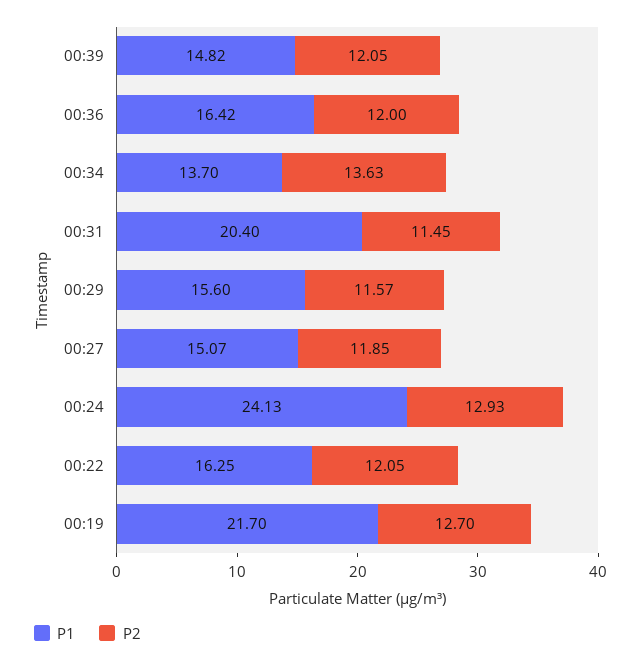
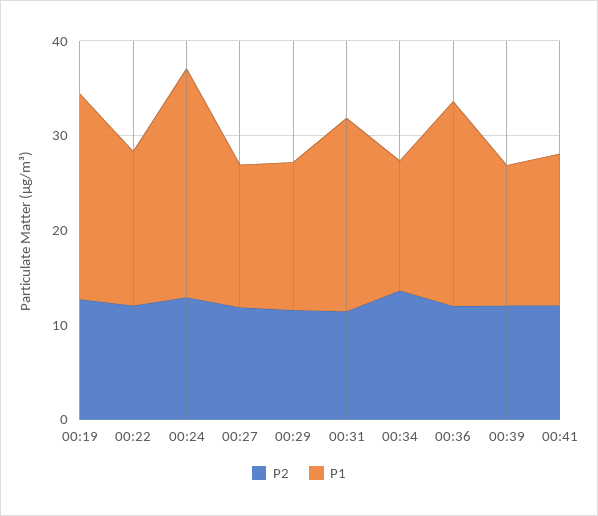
P1, 00:36: 16.42 -> 22
P2, 00:41: none -> 12
P1, 00:41: none -> 16

